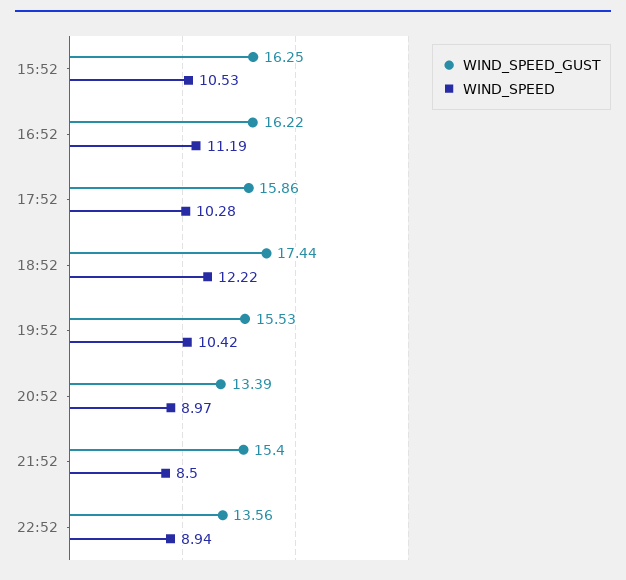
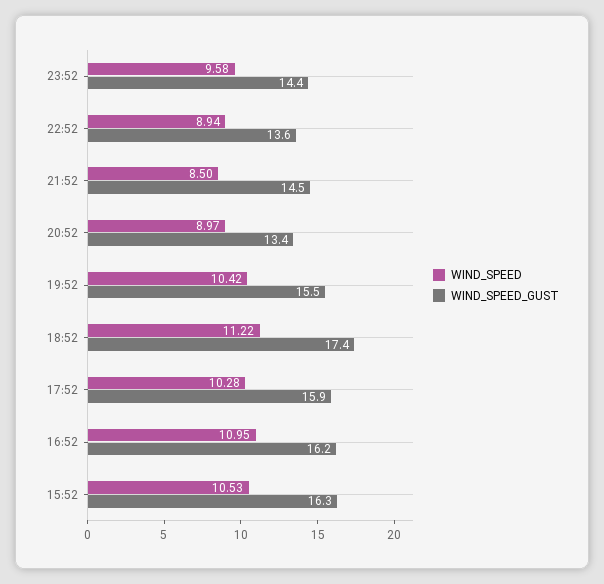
WIND_SPEED, 16:52: 11.19 -> 10.95
WIND_SPEED, 18:52: 12.22 -> 11.22
WIND_SPEED_GUST, 21:52: 15.4 -> 14.5
WIND_SPEED, 23:52: none -> 9.58
WIND_SPEED_GUST, 23:52: none -> 14.4

